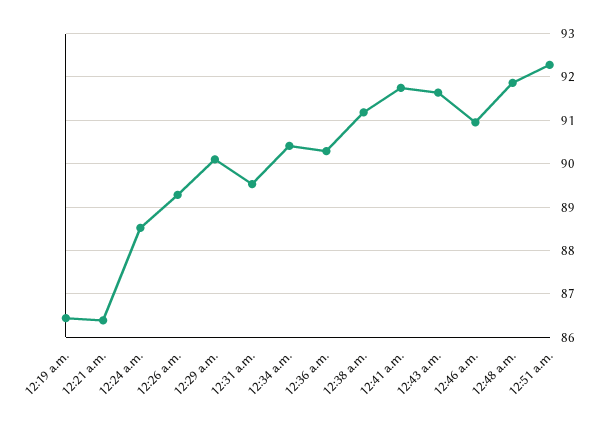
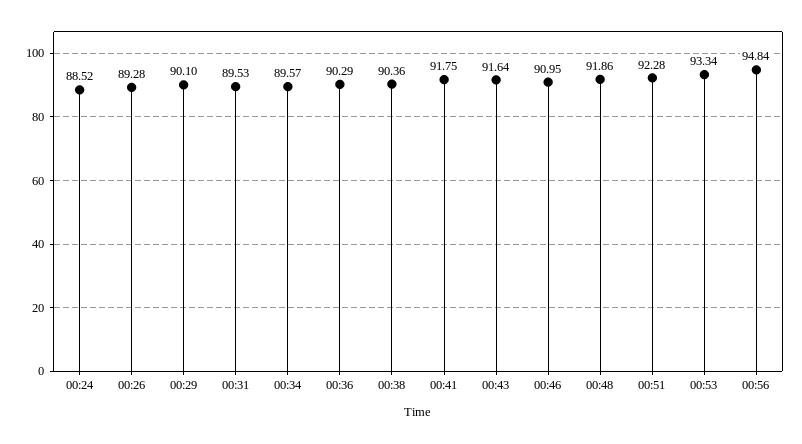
12:19 a.m.: 86.4 -> none
12:21 a.m.: 86.4 -> none
12:34 a.m.: 90.4 -> 89.57
12:38 a.m.: 91.2 -> 90.36
00:53: none -> 93.34
00:56: none -> 94.84

